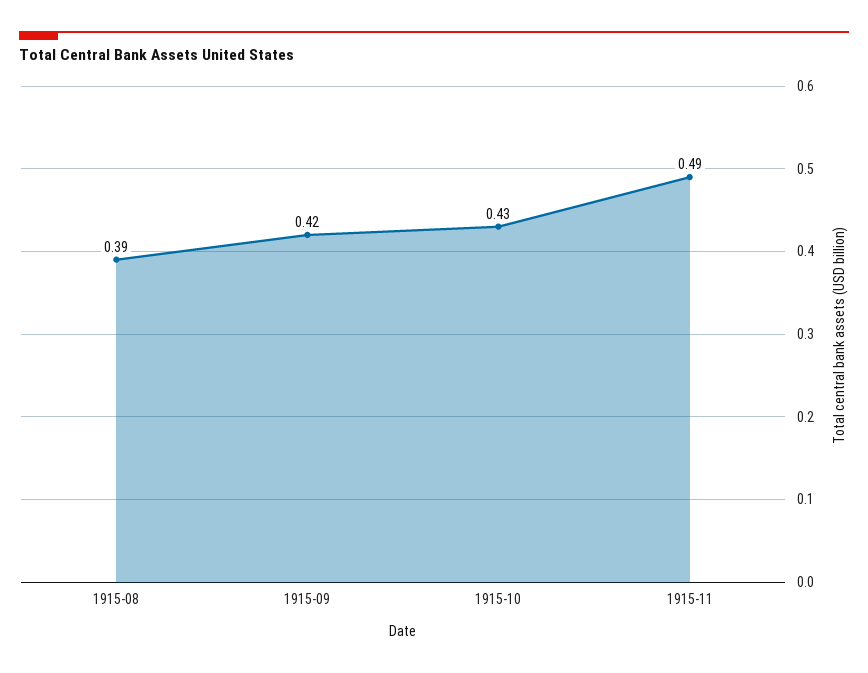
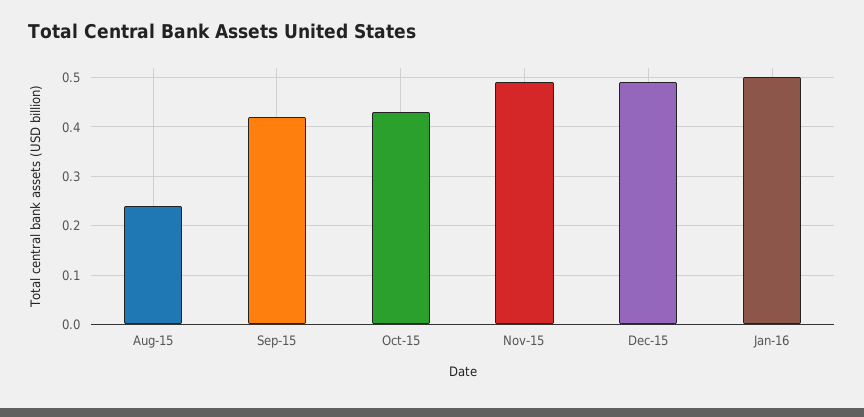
1915-08: 0.39 -> 0.25
Dec-15: none -> 0.5
Jan-16: none -> 0.5

